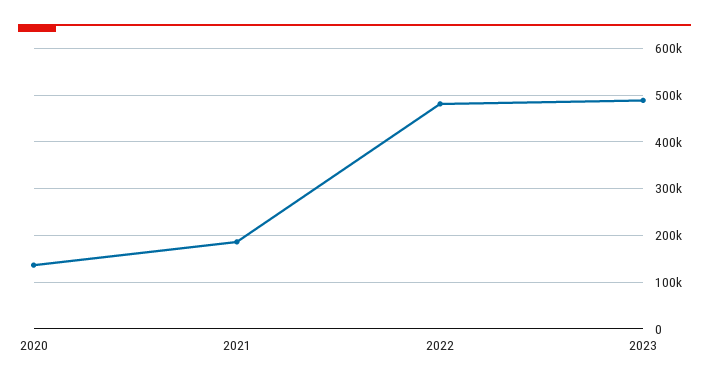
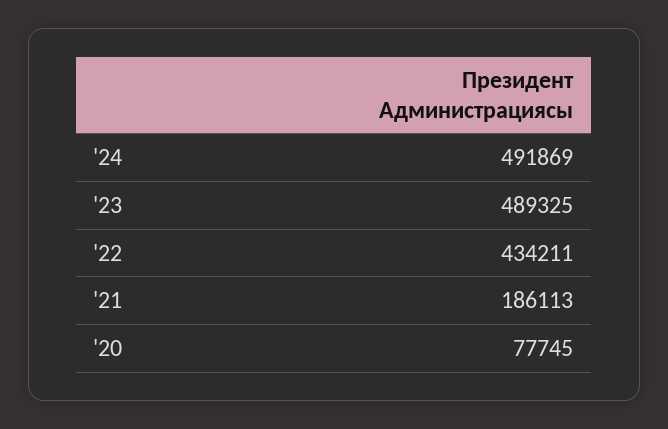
2020: 140000 -> 77745
2022: 480000 -> 434211
'24: none -> 491869

